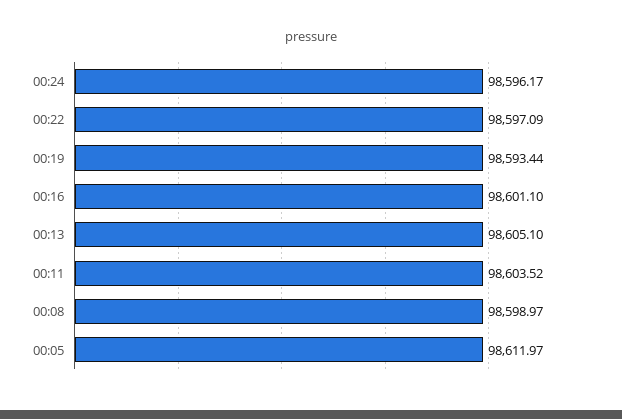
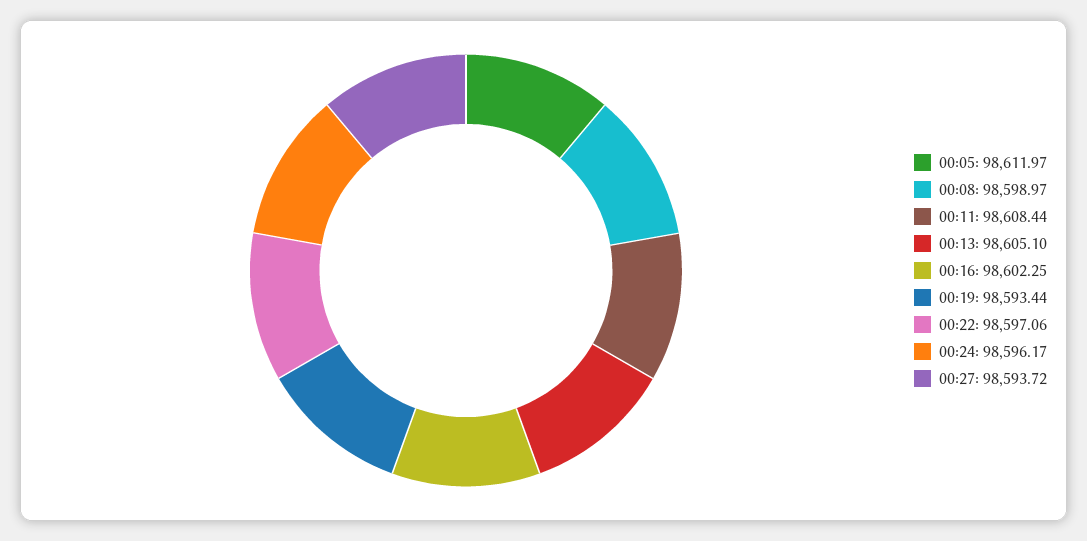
00:22: 98597.09 -> 98597.06
00:16: 98601.1 -> 98602.25
00:11: 98603.52 -> 98608.44
00:27: none -> 98593.72

